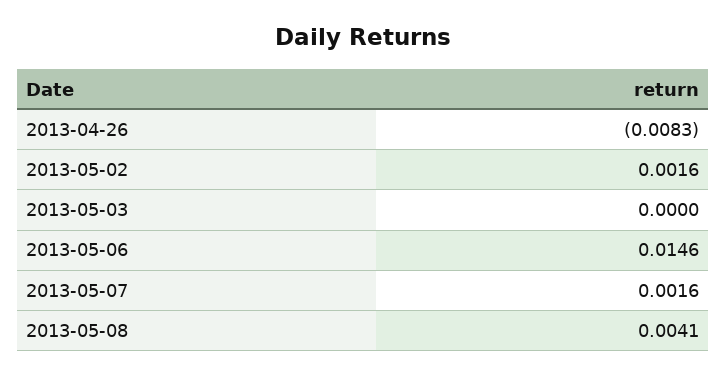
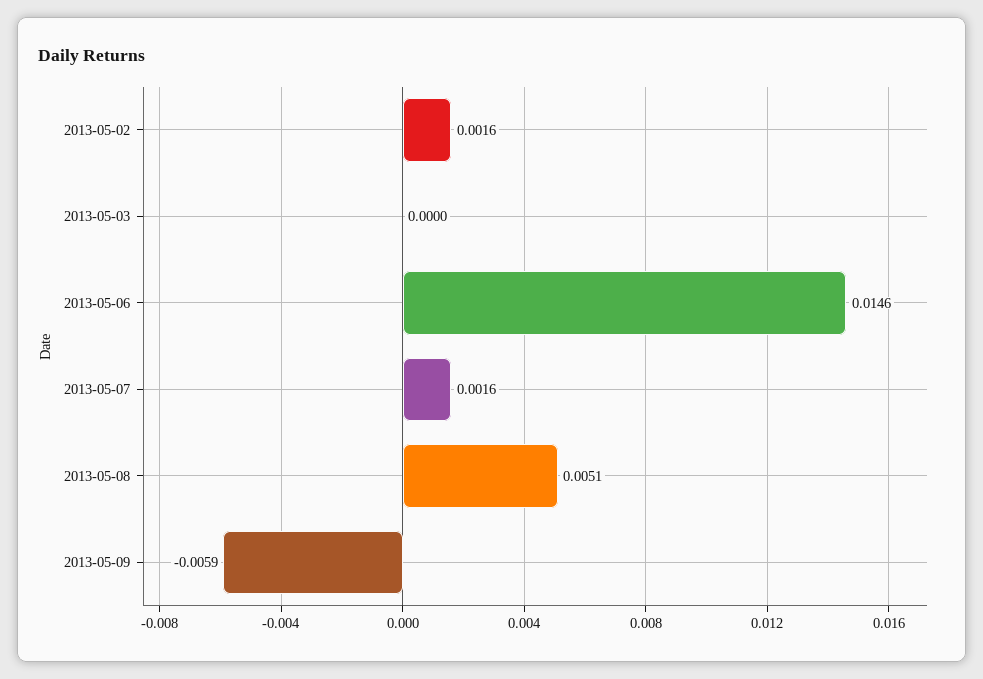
2013-04-26: -0.0083 -> none
2013-05-08: 0.0041 -> 0.0051
2013-05-09: none -> -0.0059

